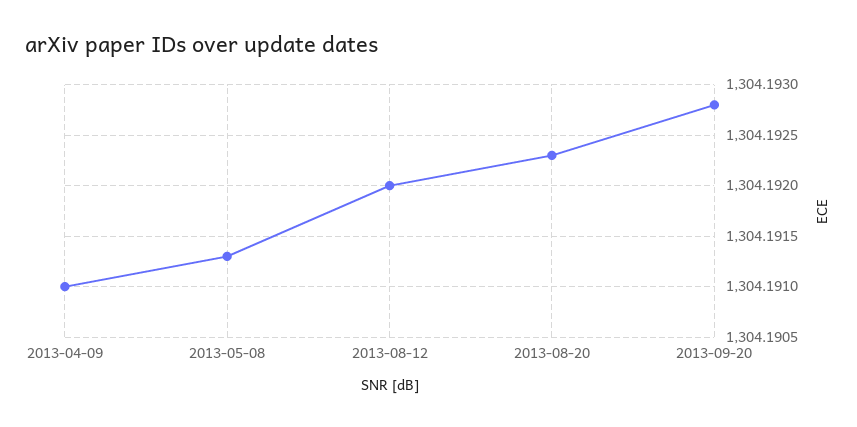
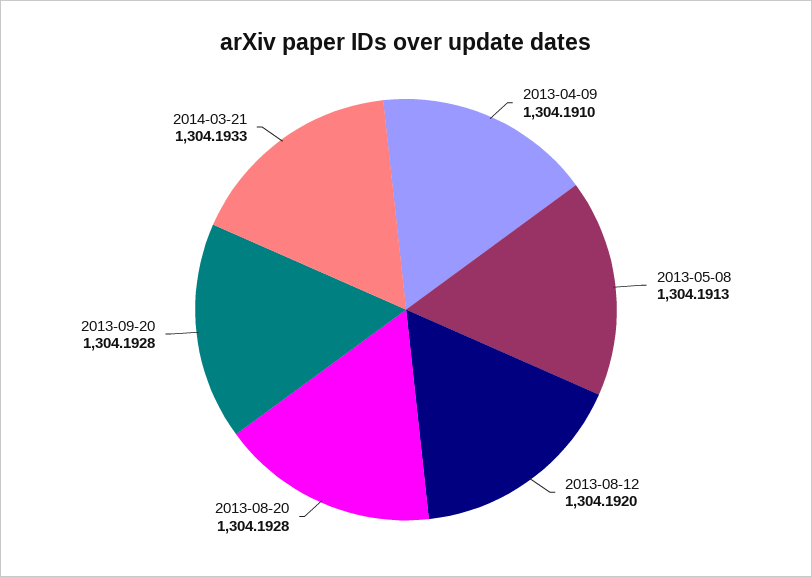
2013-08-20: 1304.1923 -> 1304.1928
2014-03-21: none -> 1304.1933

